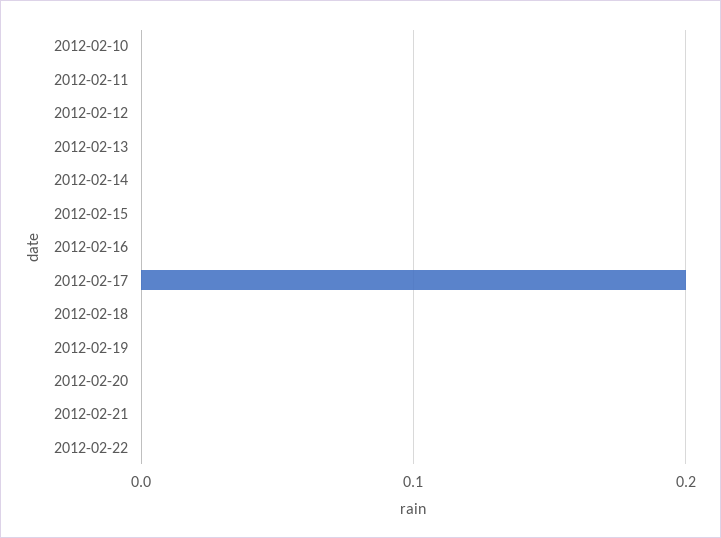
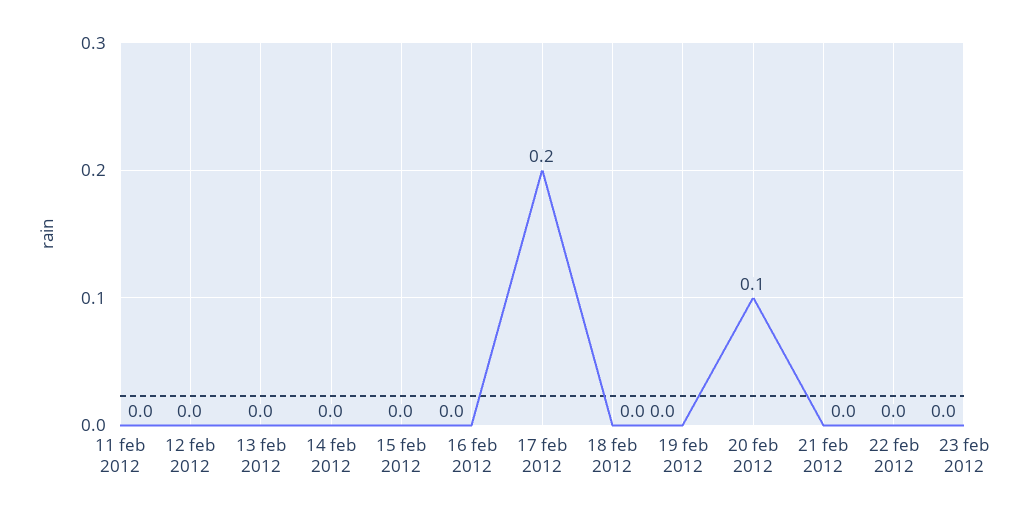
2012-02-10: 0 -> none
2012-02-20: 0 -> 0.1
23 feb 2012: none -> 0

